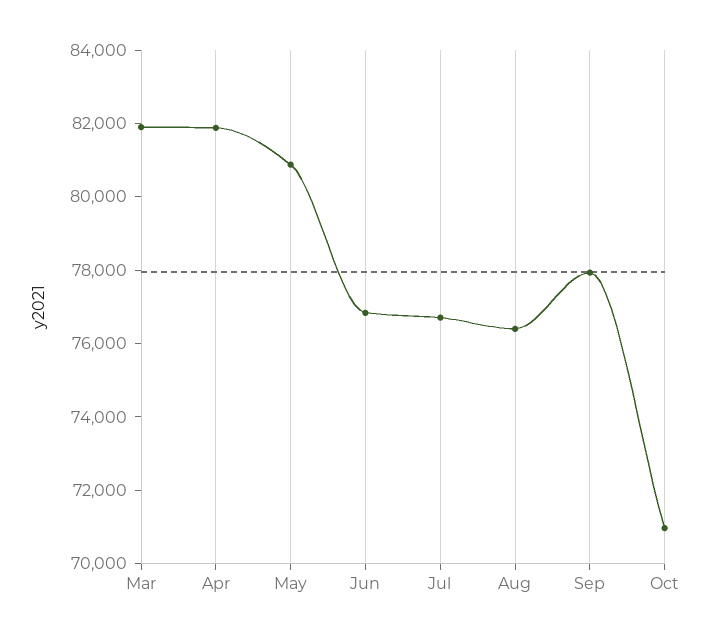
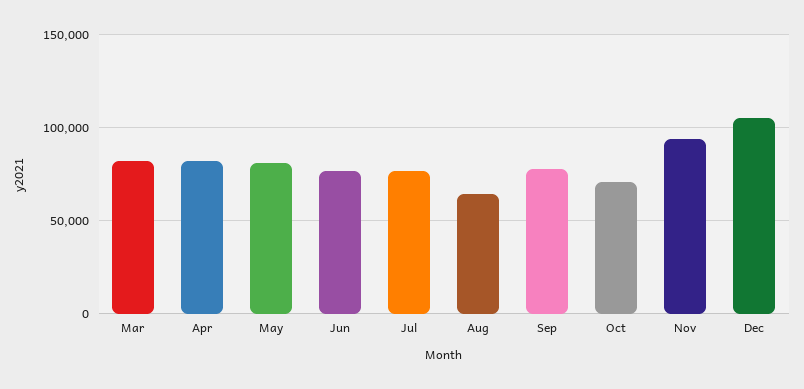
Aug: 76500 -> 65000
Nov: none -> 95000
Dec: none -> 105000

